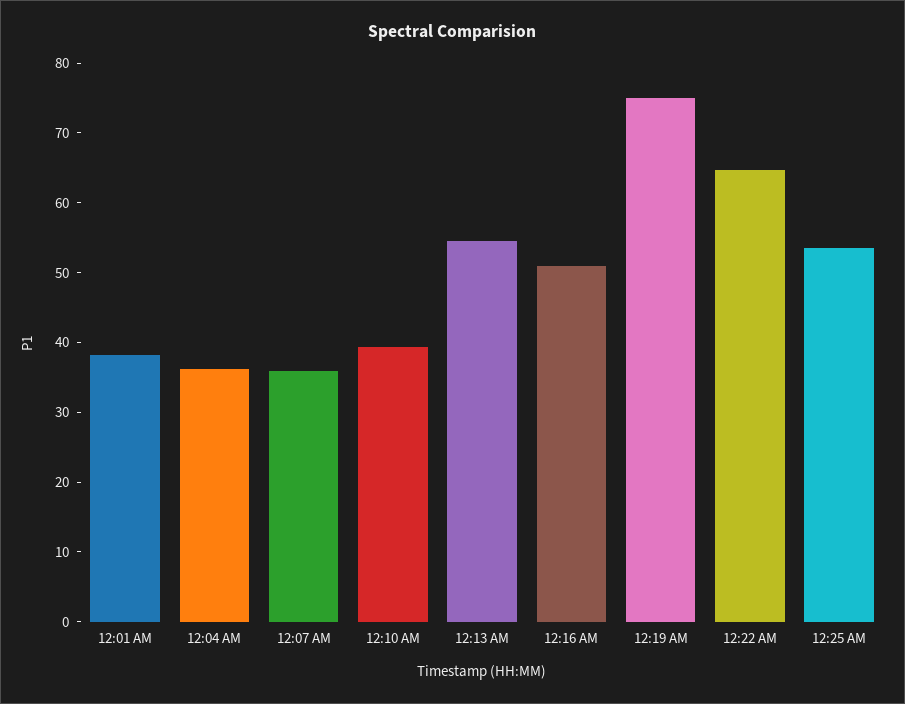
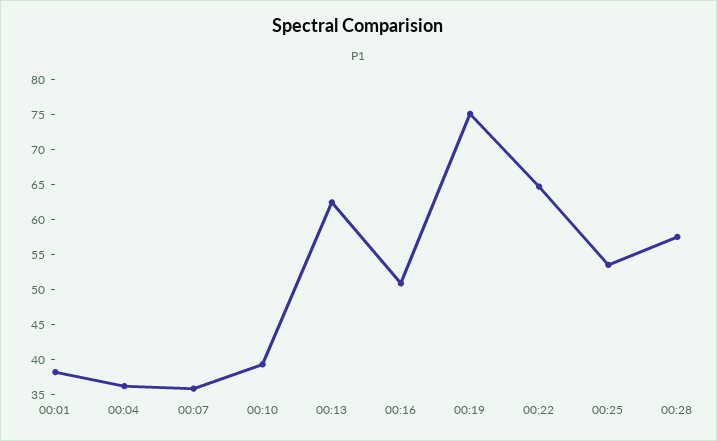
12:13 AM: 54 -> 62.5
00:28: none -> 57.5

